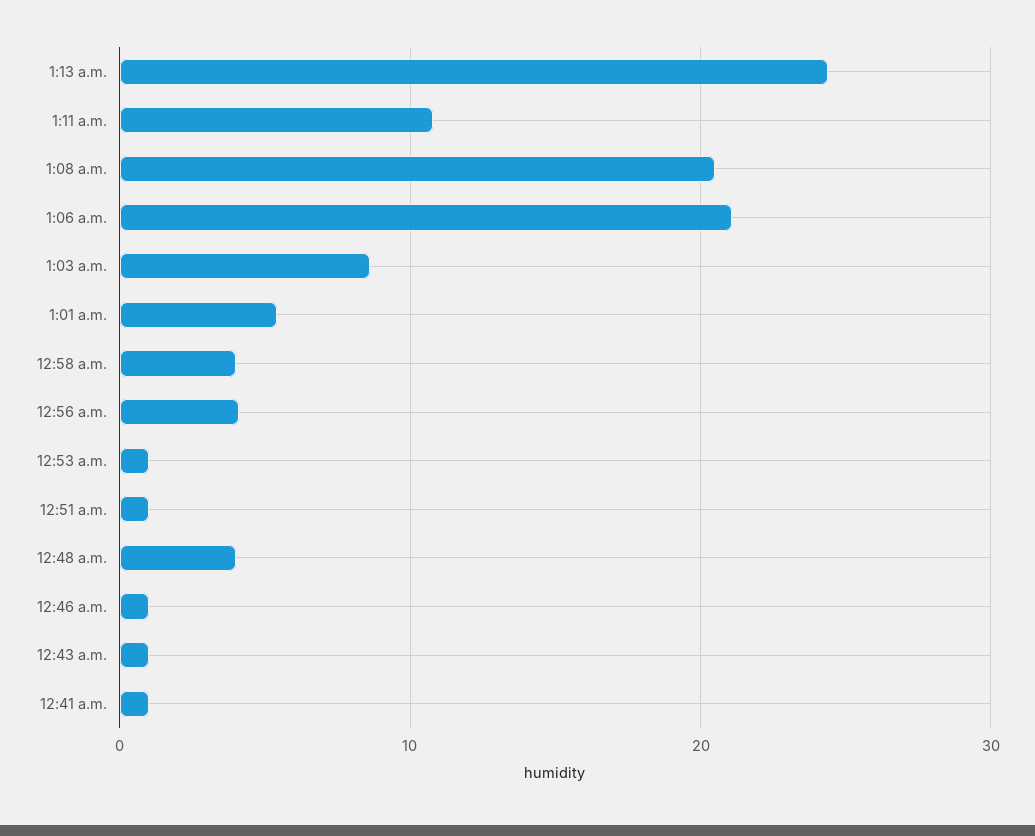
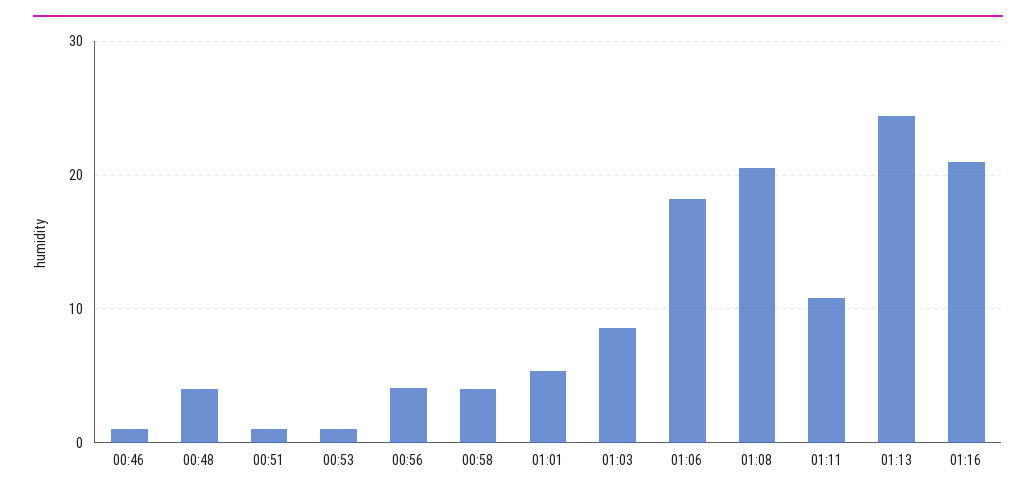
1:06 a.m.: 21 -> 18
12:43 a.m.: 1 -> none
12:41 a.m.: 1 -> none
01:16: none -> 21

